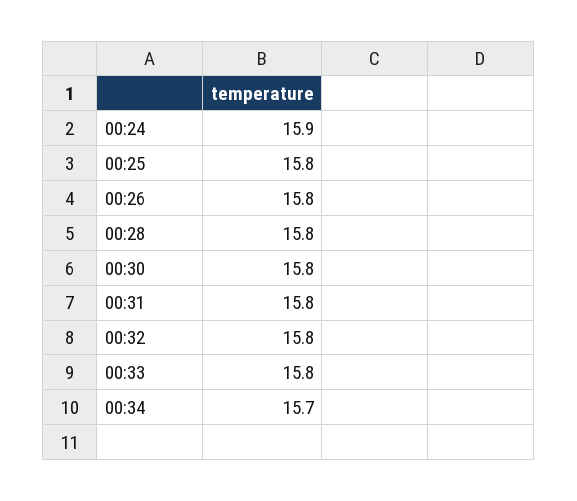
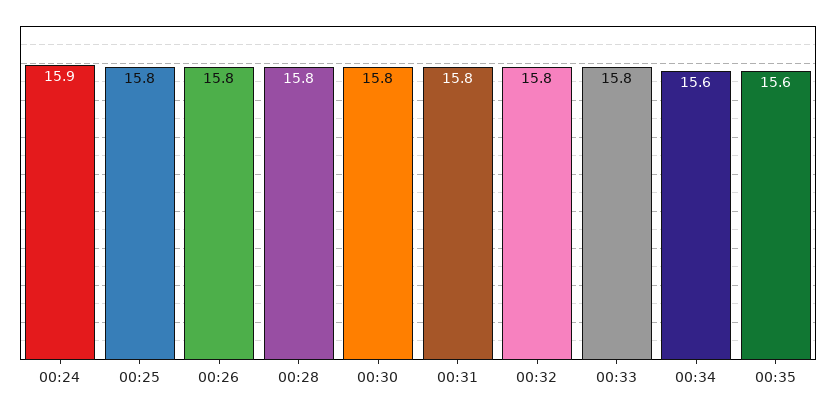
00:34: 15.7 -> 15.6
00:35: none -> 15.6

